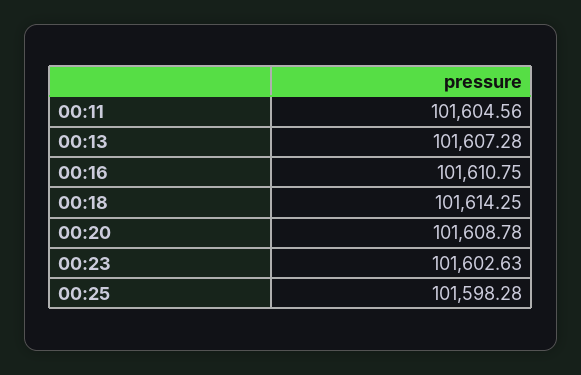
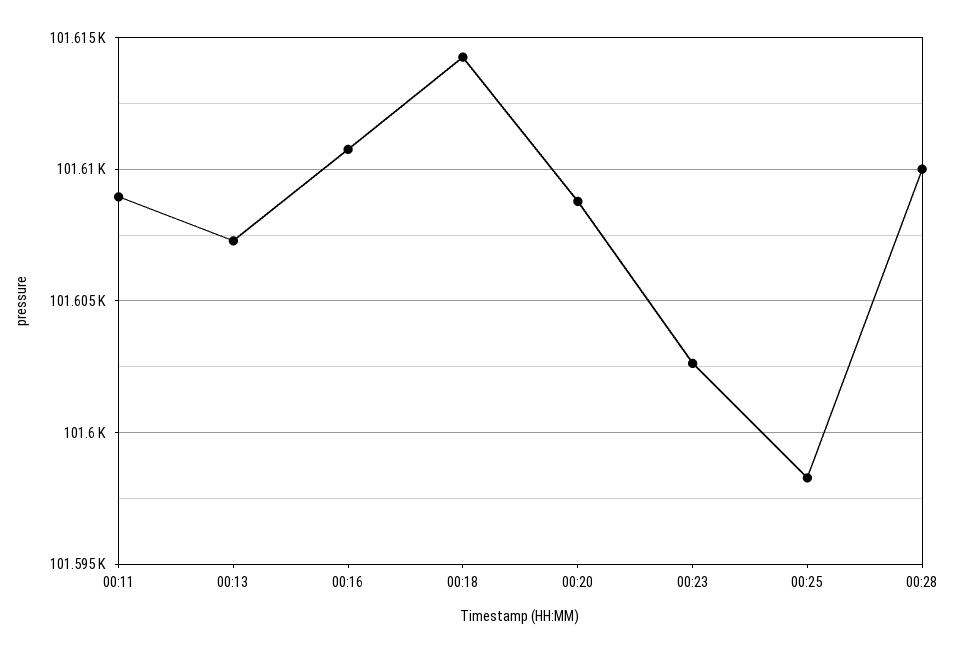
00:11: 101604.56 -> 101609
00:28: none -> 101610

